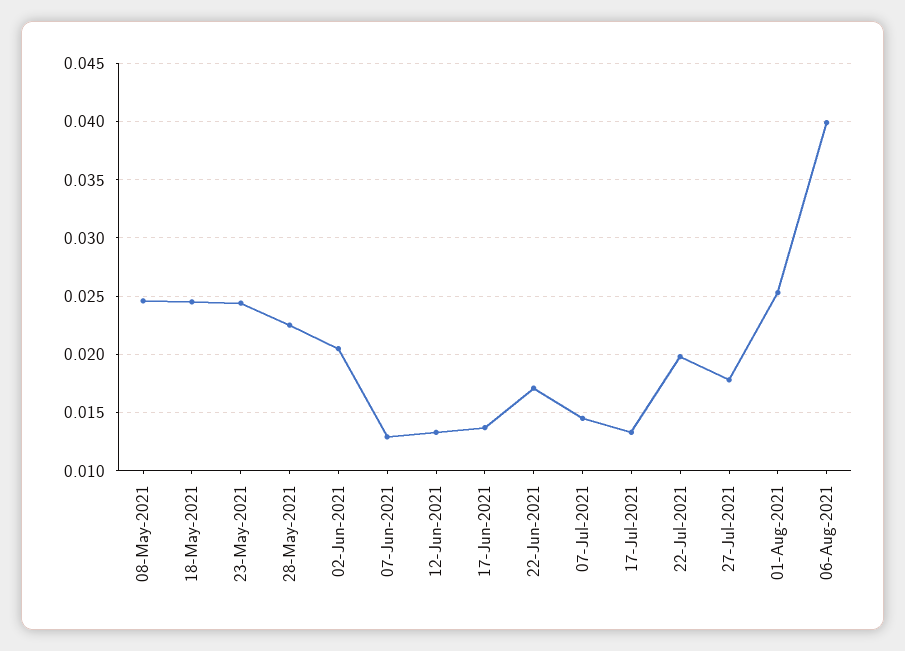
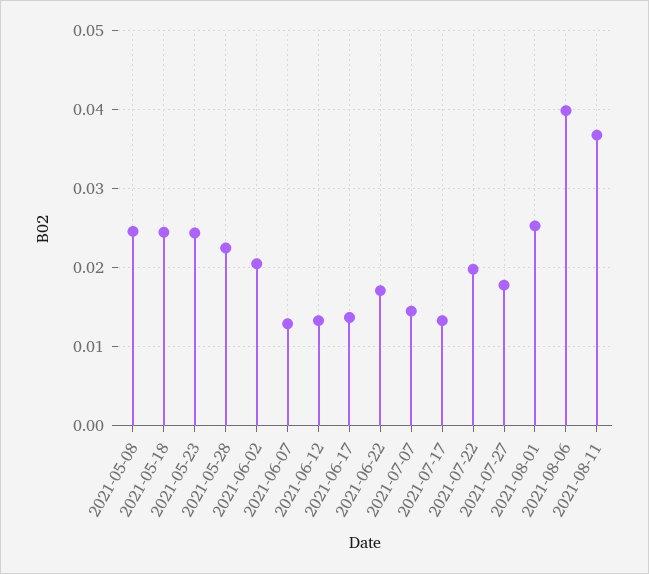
2021-08-11: none -> 0.037

